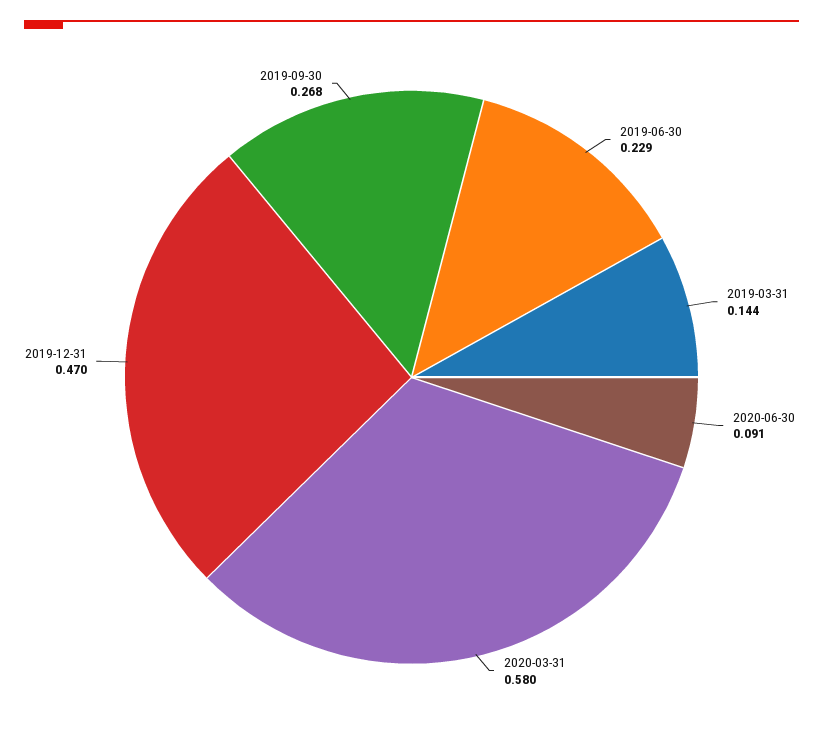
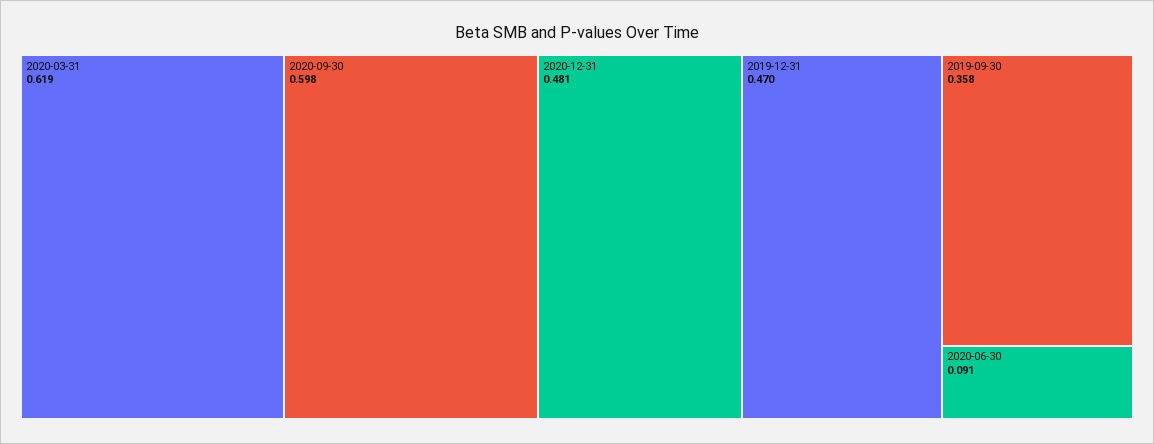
2019-06-30: 0.229 -> none
2019-03-31: 0.144 -> none
2020-03-31: 0.58 -> 0.619
2019-09-30: 0.268 -> 0.358
2020-09-30: none -> 0.598
2020-12-31: none -> 0.481

